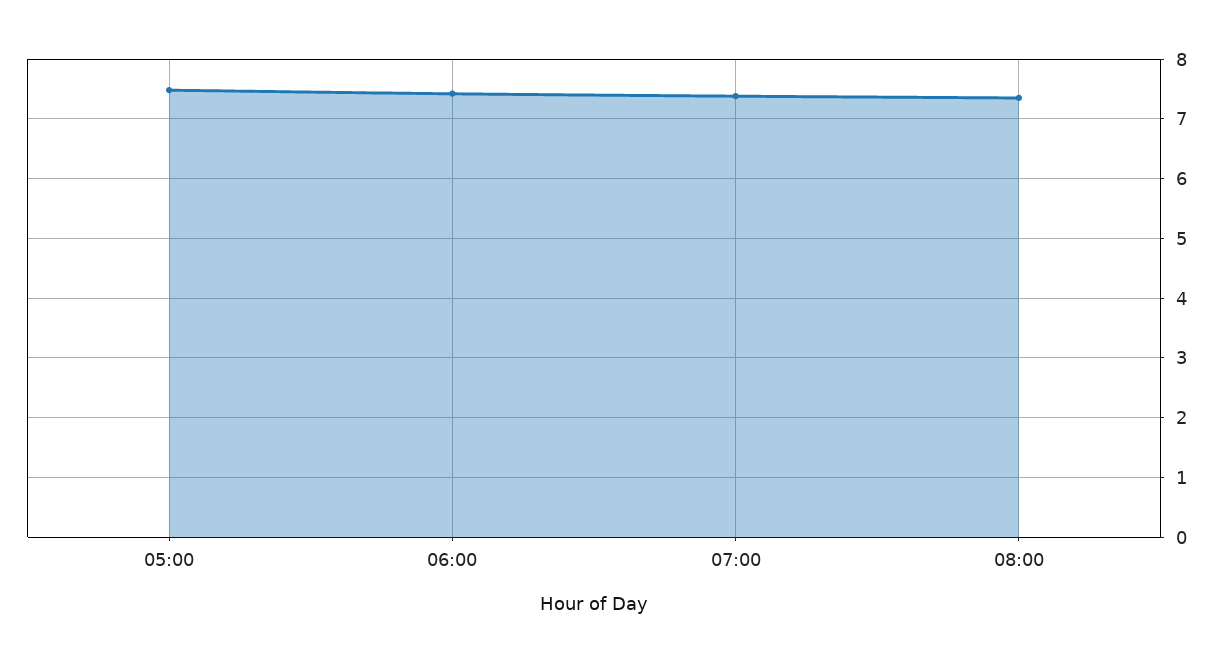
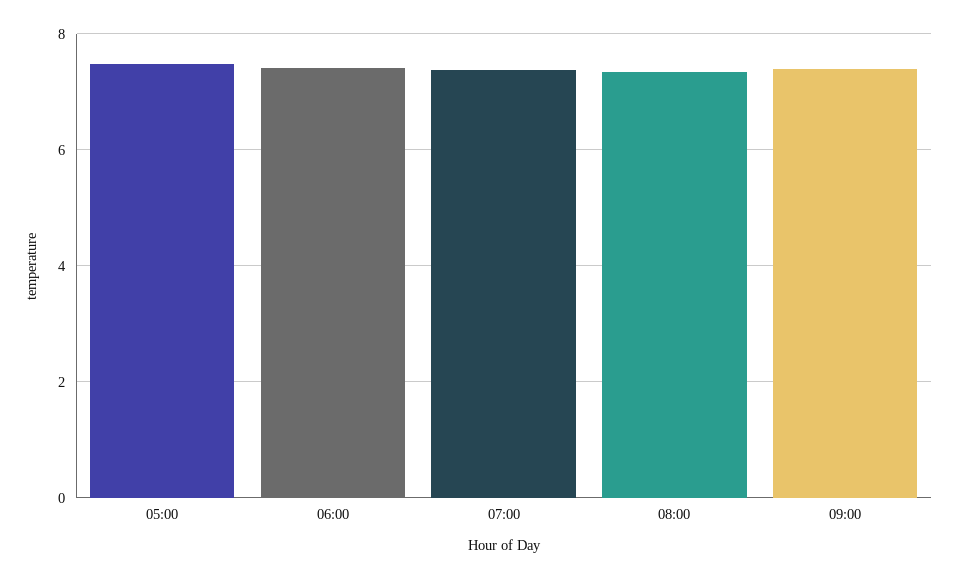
09:00: none -> 7.4

